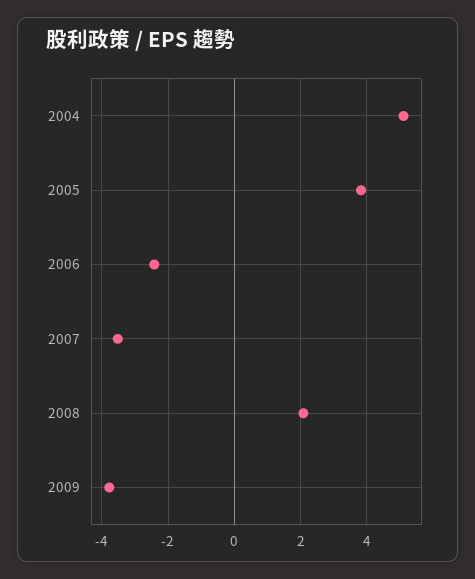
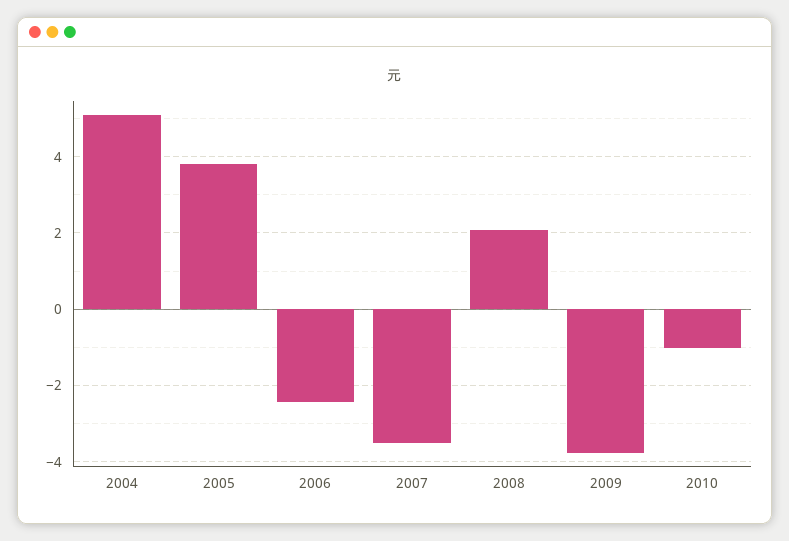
2010: none -> -1

